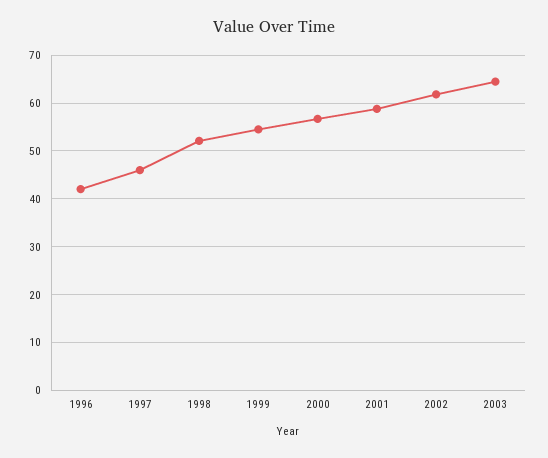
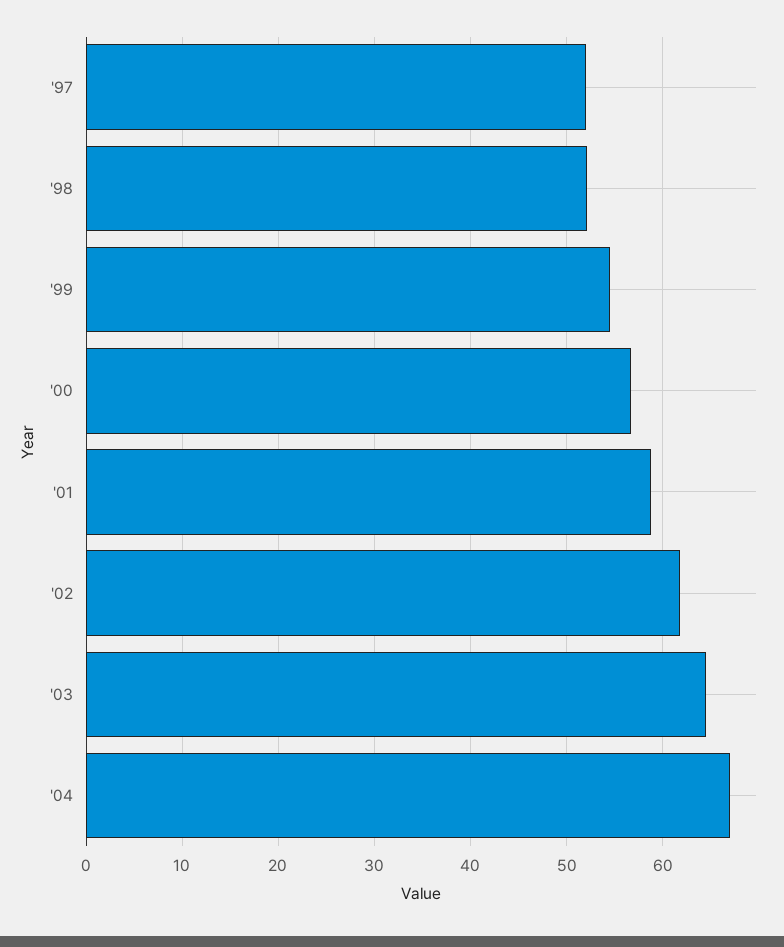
1996: 42 -> none
1997: 46 -> 52
'04: none -> 67

